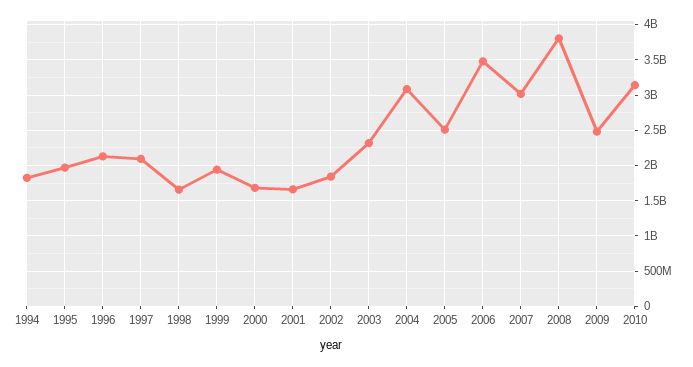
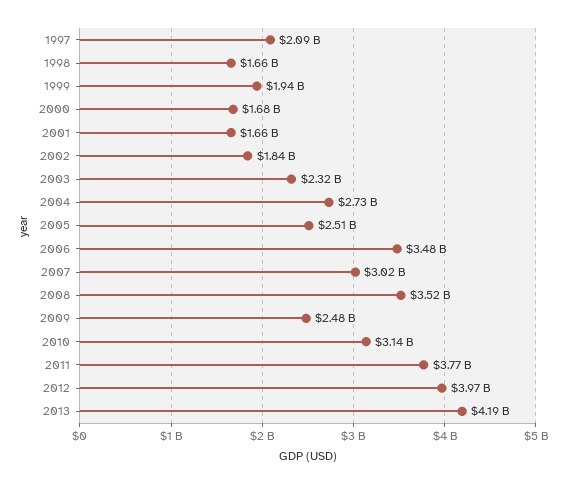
1994: 1800000000 -> none
1995: 2000000000 -> none
1996: 2100000000 -> none
2004: 3100000000 -> 2730000000
2008: 3800000000 -> 3520000000
2011: none -> 3770000000
2012: none -> 3970000000
2013: none -> 4190000000

